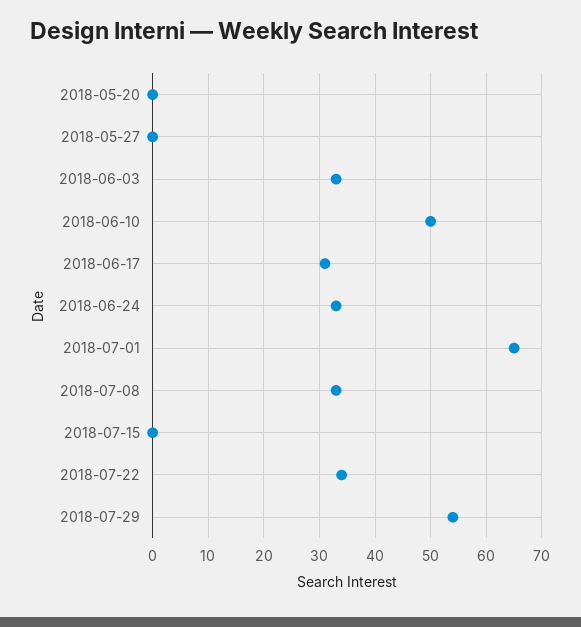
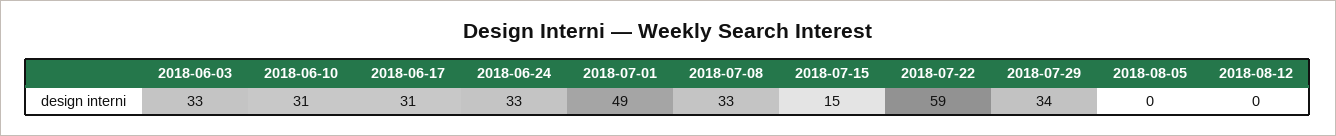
2018-05-20: 0 -> none
2018-05-27: 0 -> none
2018-06-10: 50 -> 31
2018-07-01: 65 -> 49
2018-07-15: 0 -> 15
2018-07-22: 35 -> 59
2018-07-29: 55 -> 34
2018-08-05: none -> 0
2018-08-12: none -> 0

